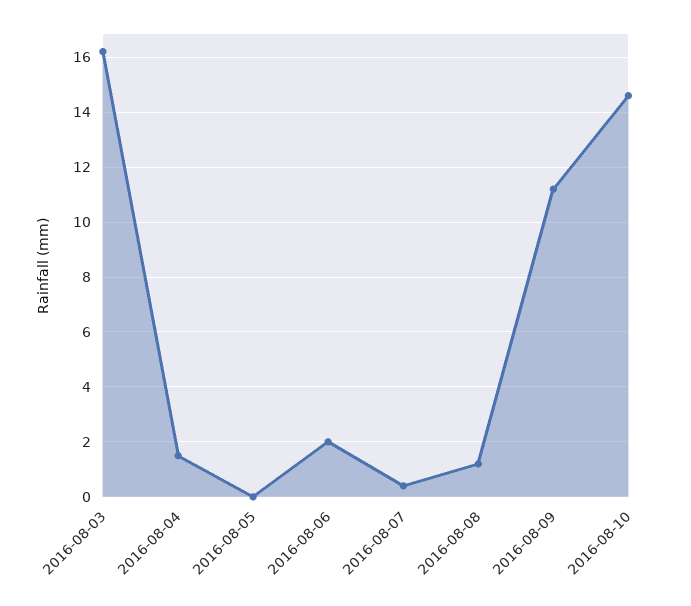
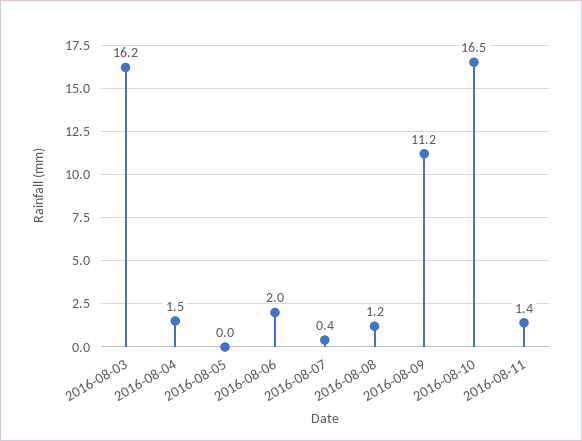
2016-08-10: 14.5 -> 16.5
2016-08-11: none -> 1.4

